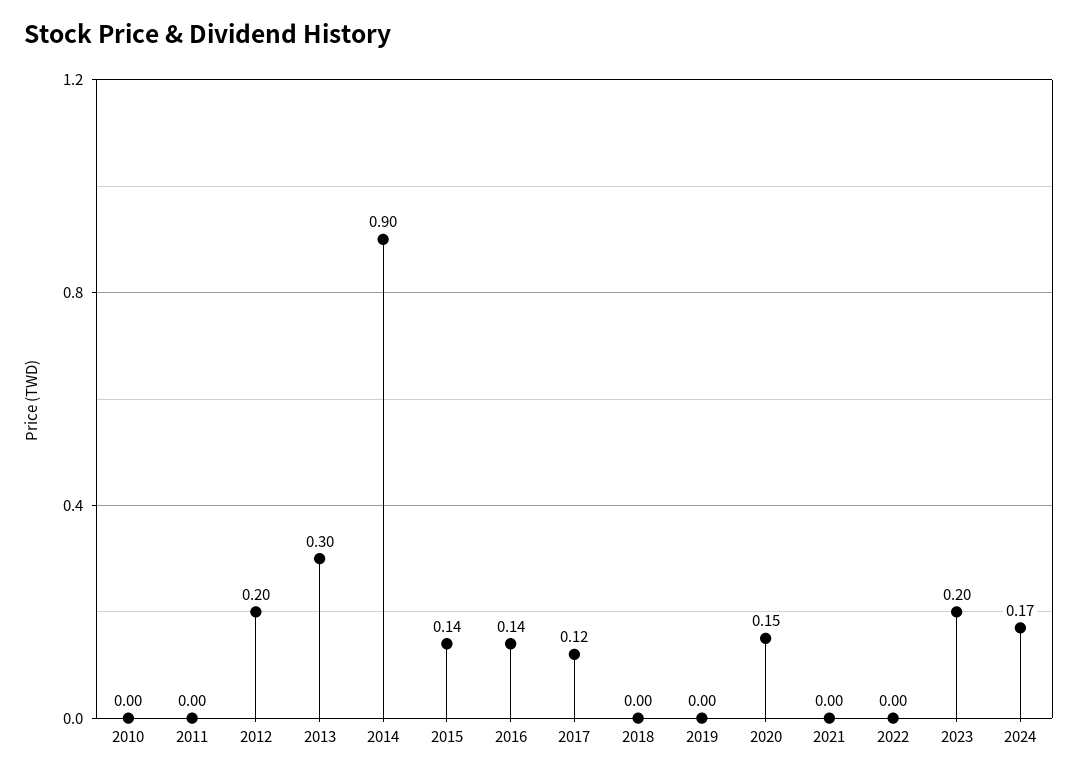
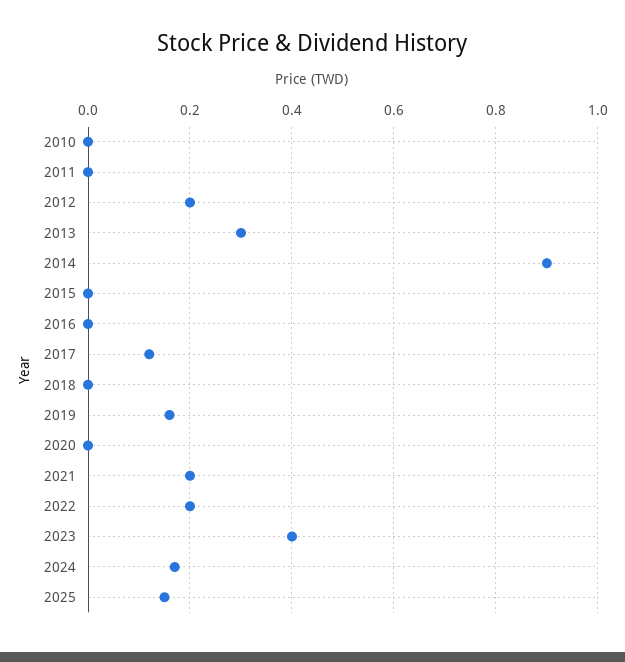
2015: 0.14 -> 0
2016: 0.14 -> 0
2019: 0 -> 0.15
2020: 0.15 -> 0
2021: 0 -> 0.2
2022: 0 -> 0.2
2023: 0.2 -> 0.4
2025: none -> 0.15

